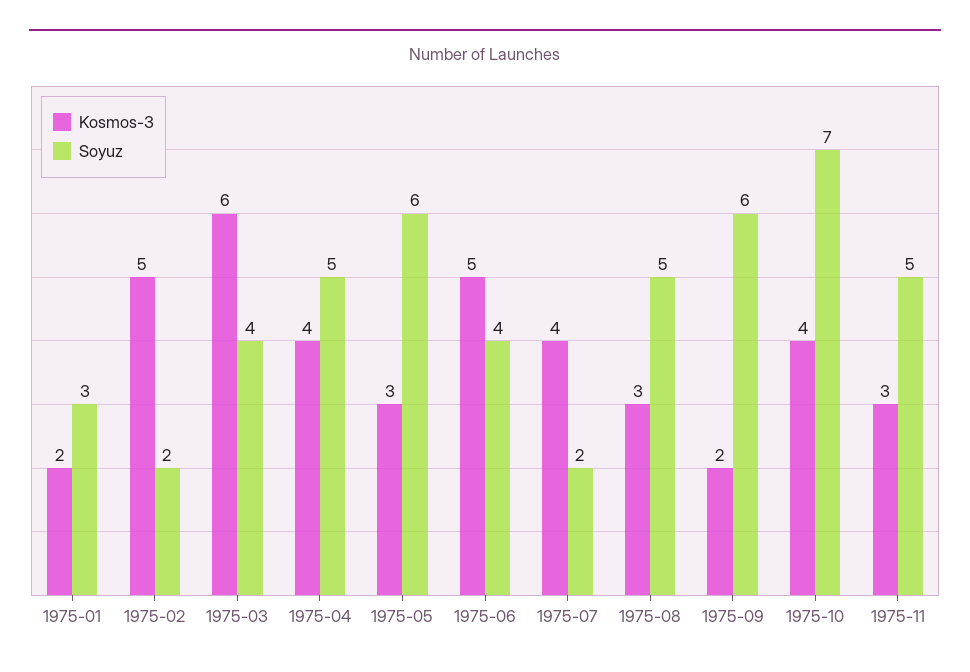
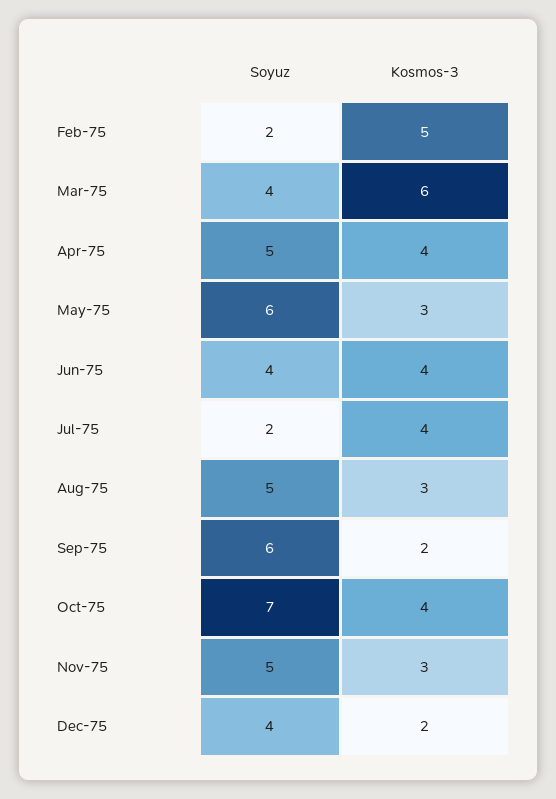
Kosmos-3, 1975-01: 2 -> none
Soyuz, 1975-01: 3 -> none
Kosmos-3, 1975-06: 5 -> 4
Soyuz, Dec-75: none -> 4
Kosmos-3, Dec-75: none -> 2

